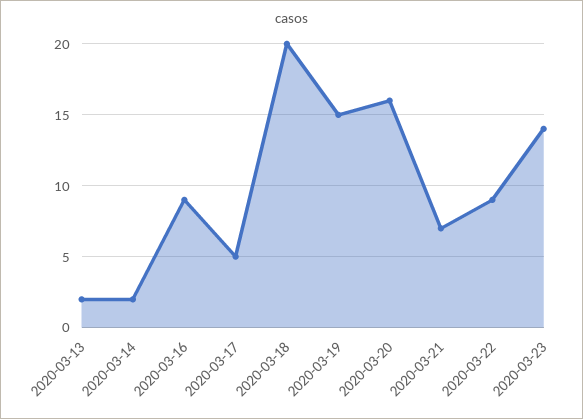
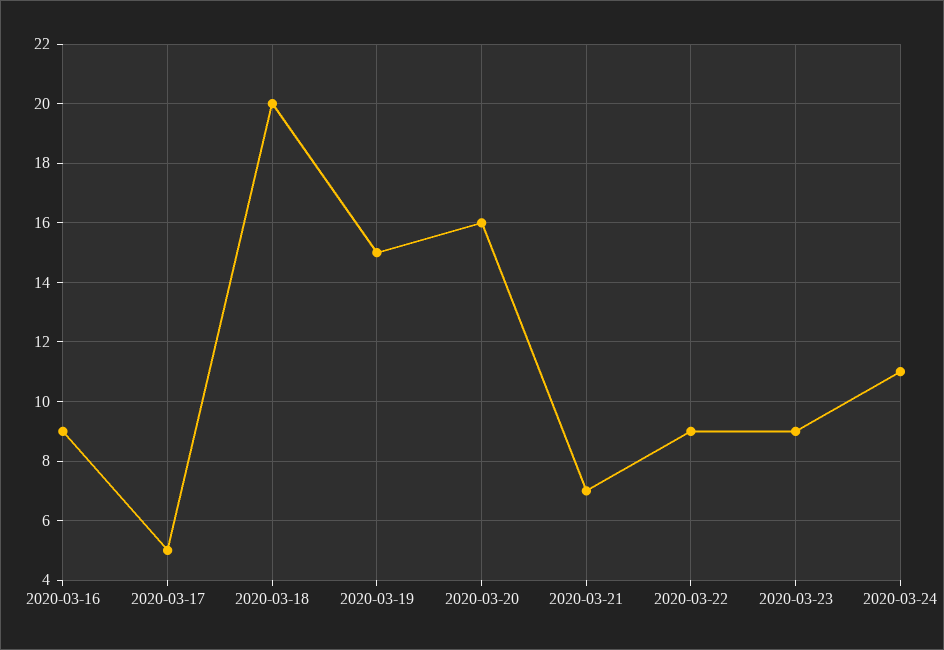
2020-03-13: 2 -> none
2020-03-14: 2 -> none
2020-03-23: 14 -> 9
2020-03-24: none -> 11

